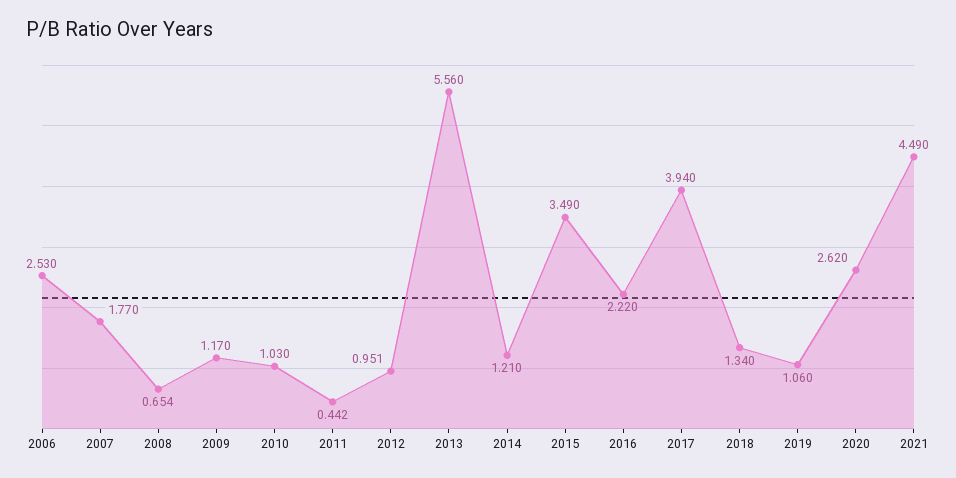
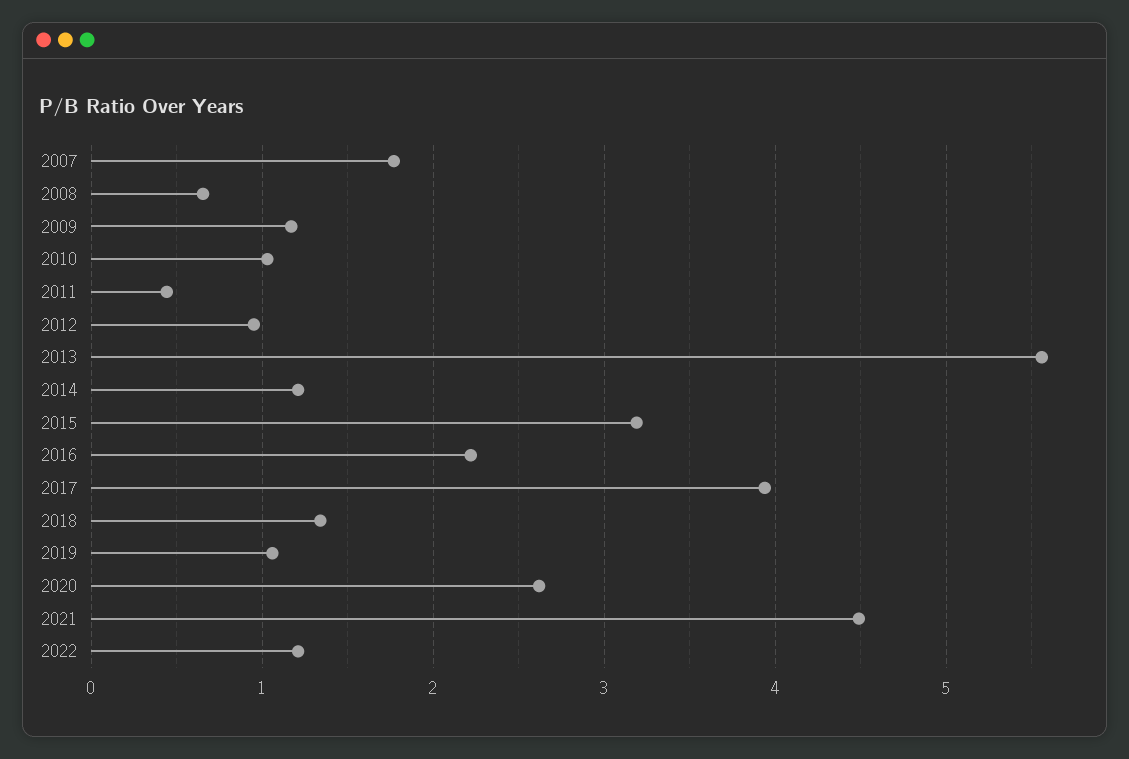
2006: 2.53 -> none
2015: 3.49 -> 3.2
2022: none -> 1.2

